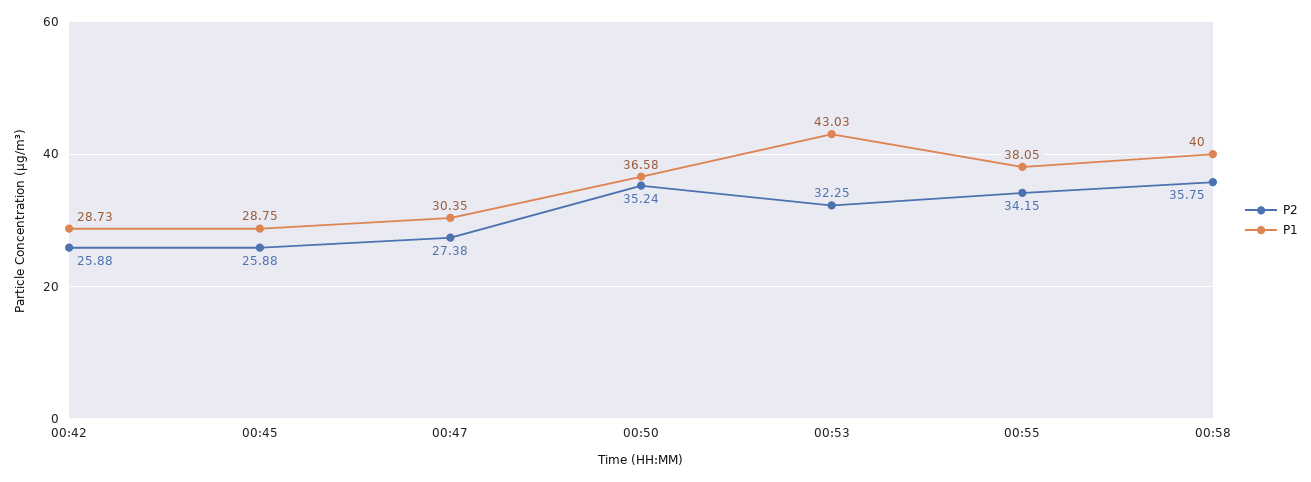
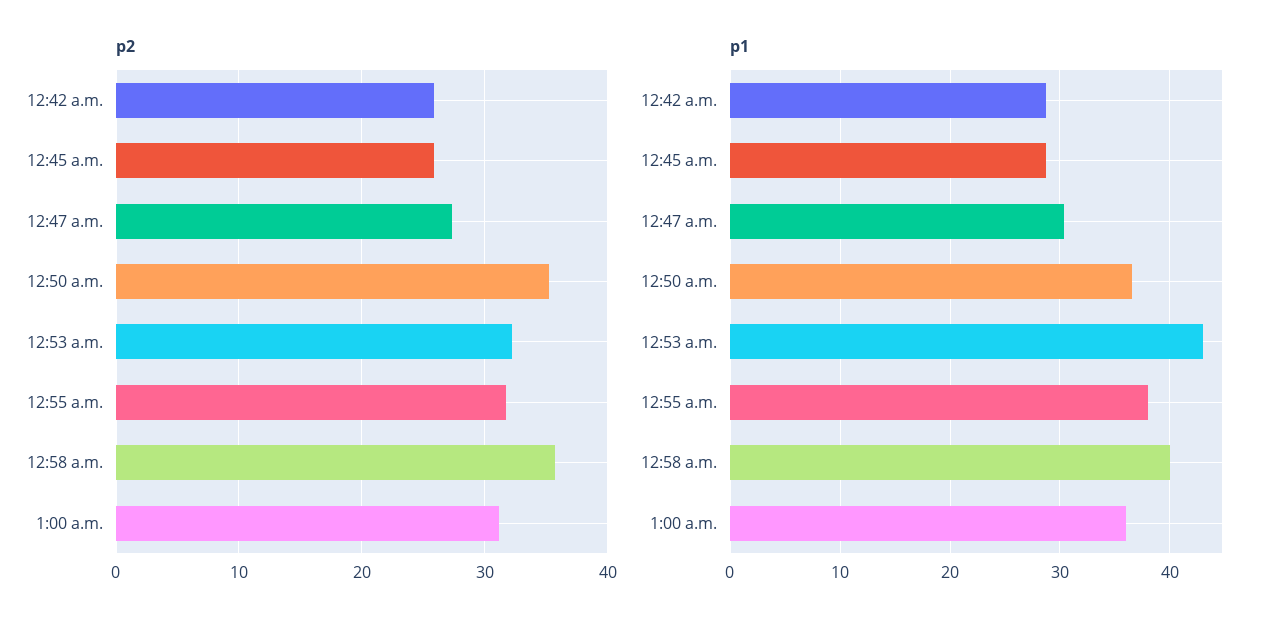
P2, 00:55: 34.15 -> 32
P2, 1:00 a.m.: none -> 31
P1, 1:00 a.m.: none -> 36

